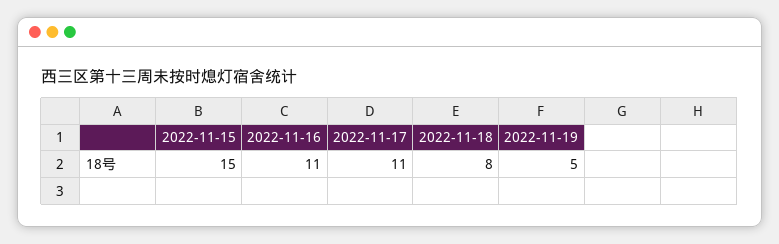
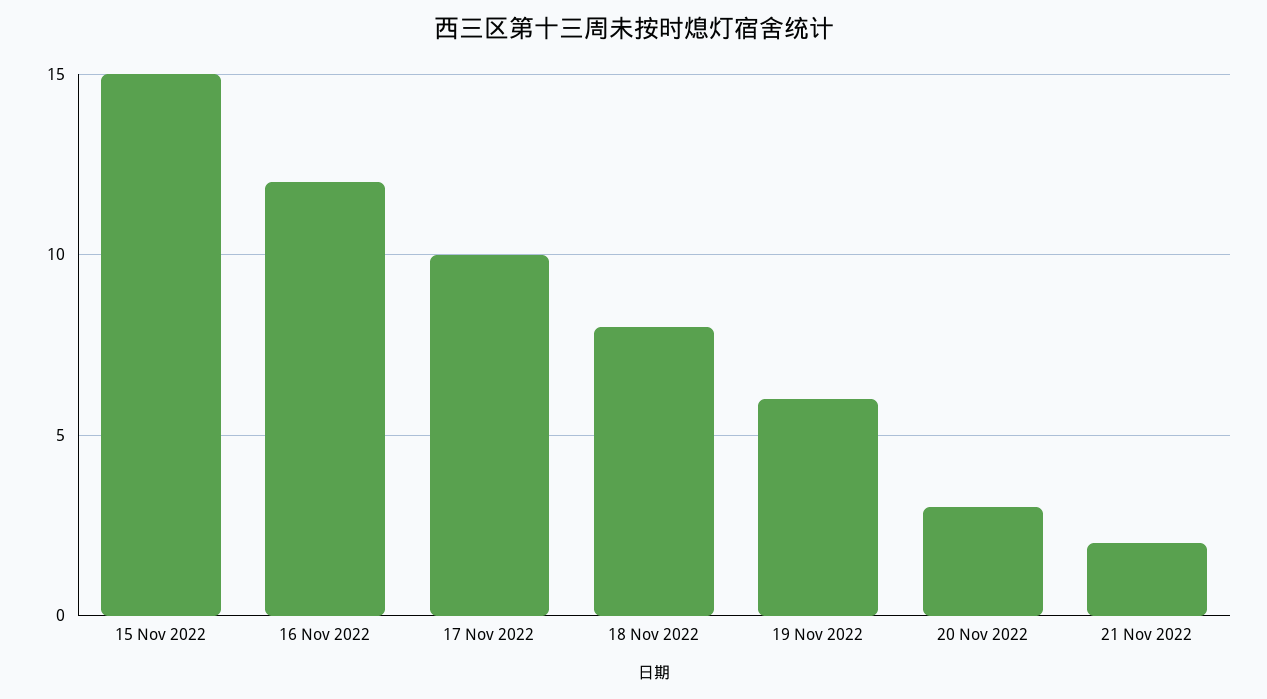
2022-11-16: 11 -> 12
2022-11-17: 11 -> 10
2022-11-19: 5 -> 6
20 Nov 2022: none -> 3
21 Nov 2022: none -> 2

